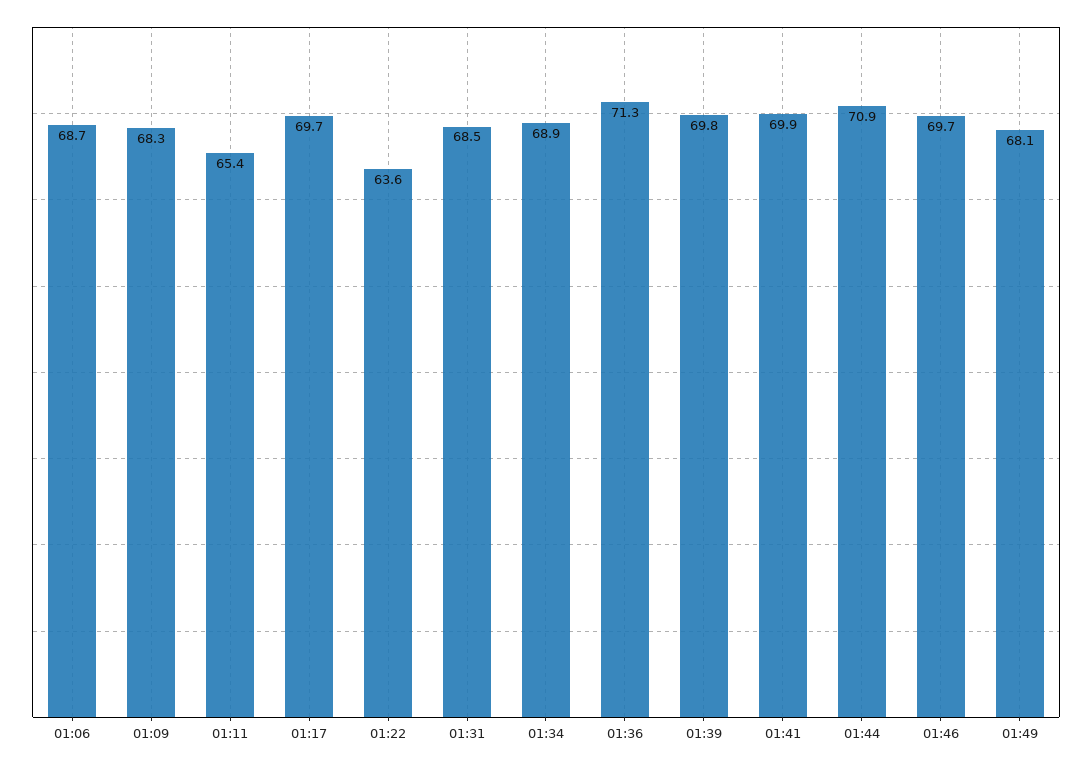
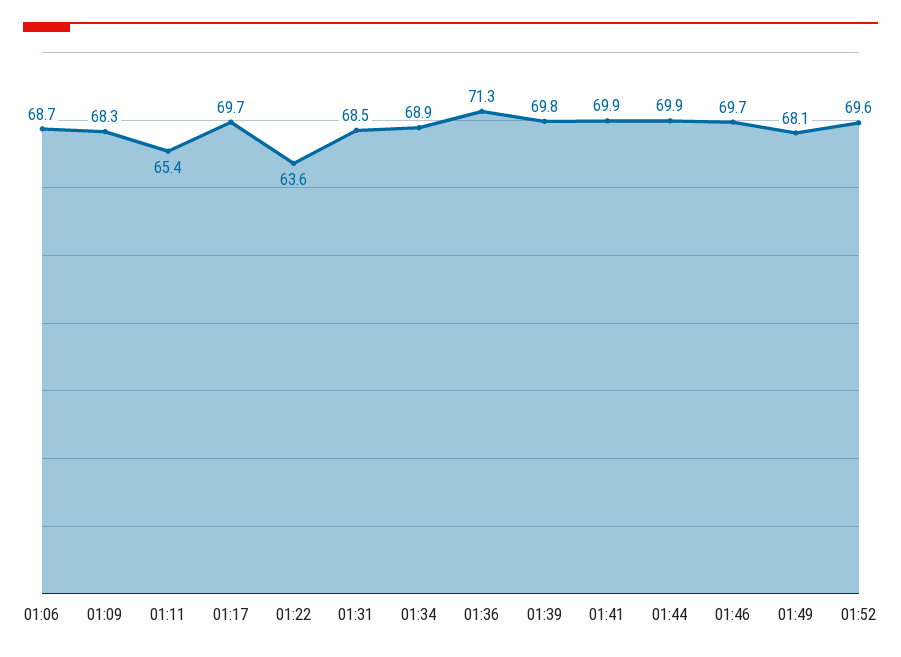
01:44: 70.9 -> 69.9
01:52: none -> 69.6

